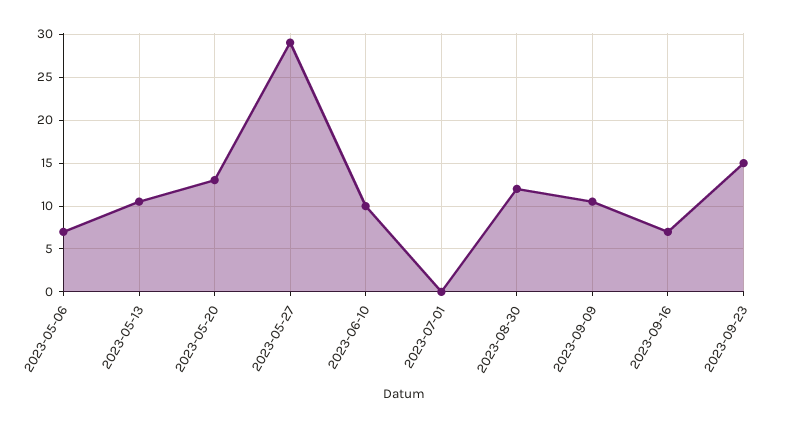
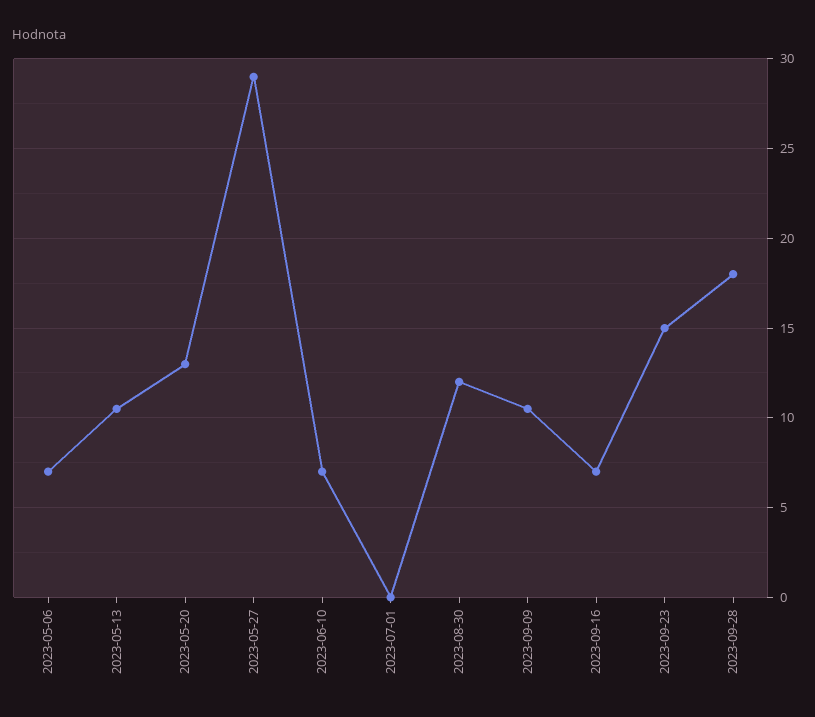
2023-06-10: 10 -> 7
2023-09-28: none -> 18

